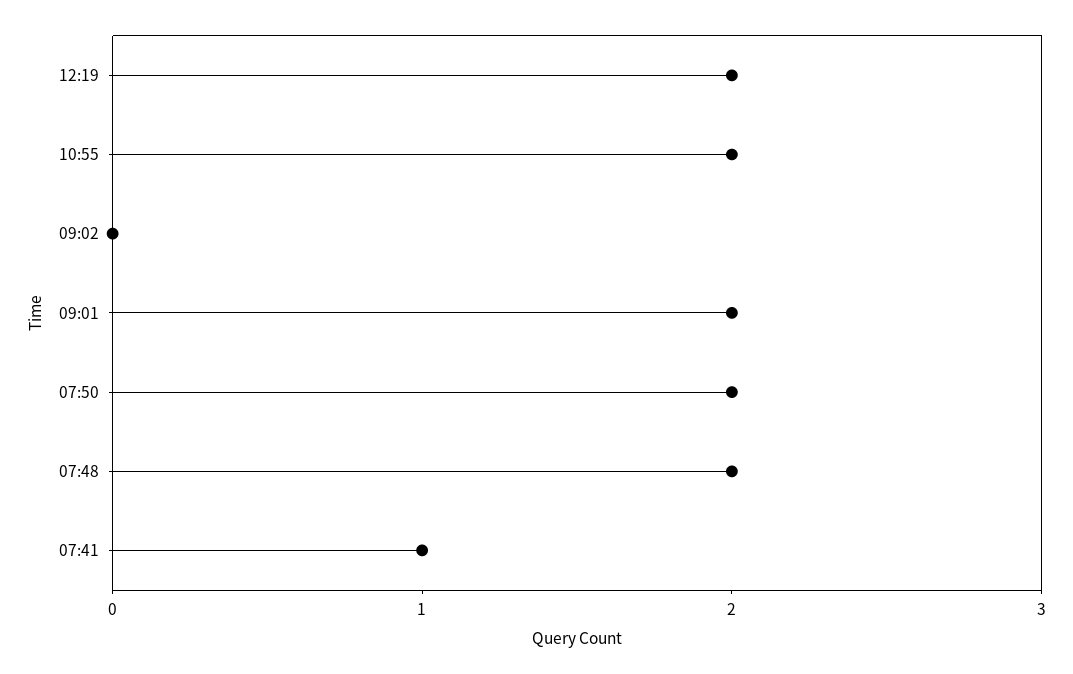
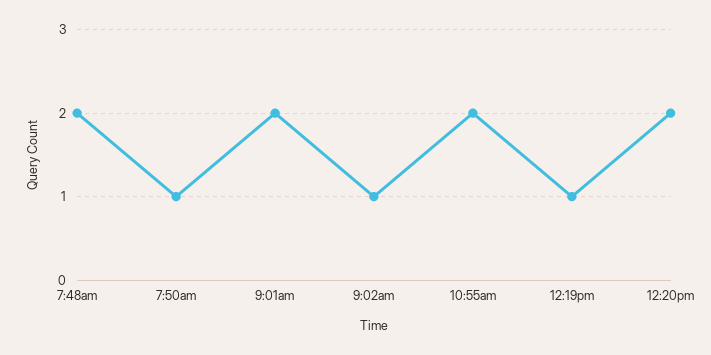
12:19: 2 -> 1
09:02: 0 -> 1
07:50: 2 -> 1
07:41: 1 -> none
12:20pm: none -> 2

